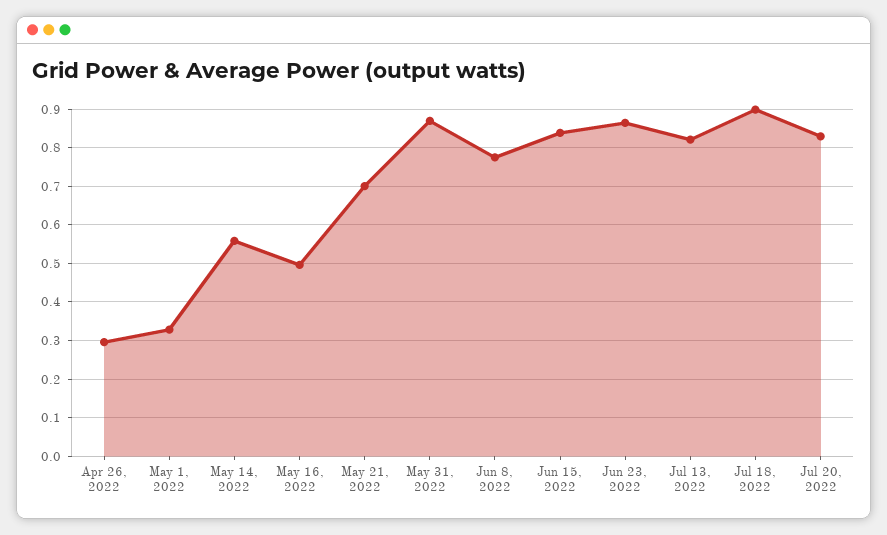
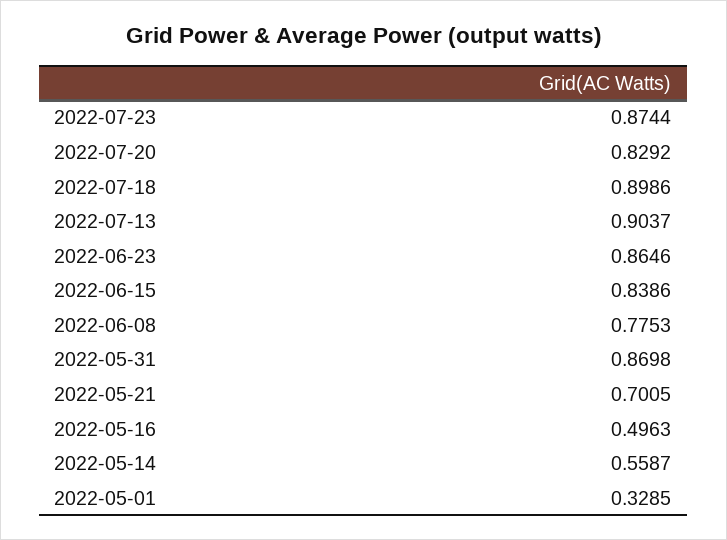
Apr 26, 2022: 0.3 -> none
Jul 13, 2022: 0.82 -> 0.9037
2022-07-23: none -> 0.8744

